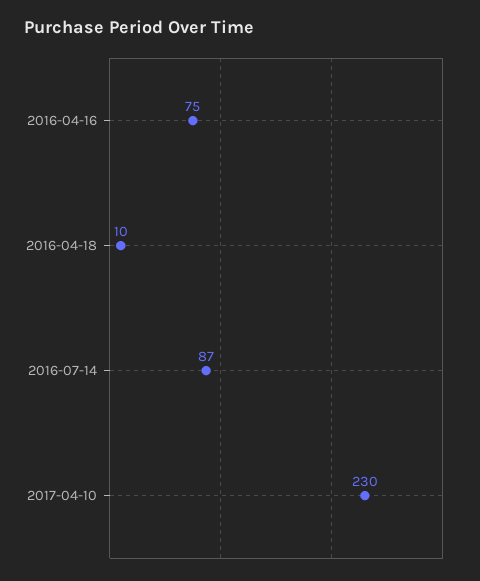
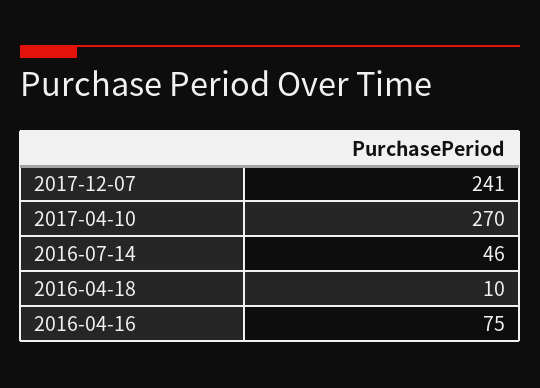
2016-07-14: 87 -> 46
2017-04-10: 230 -> 270
2017-12-07: none -> 241

